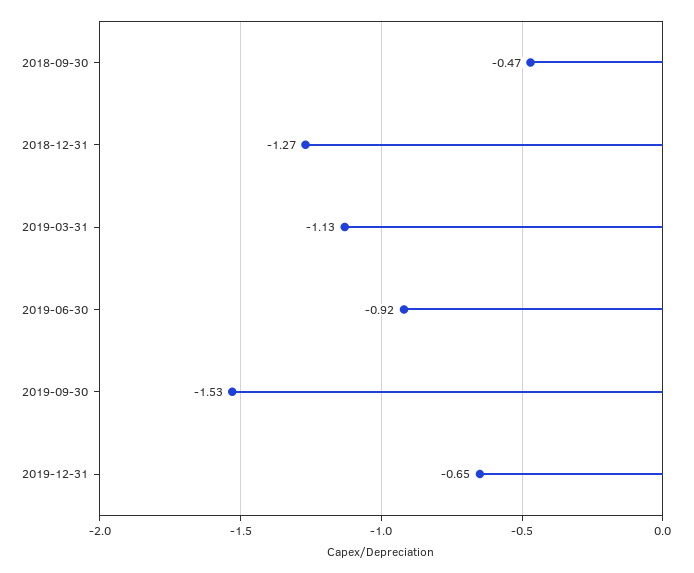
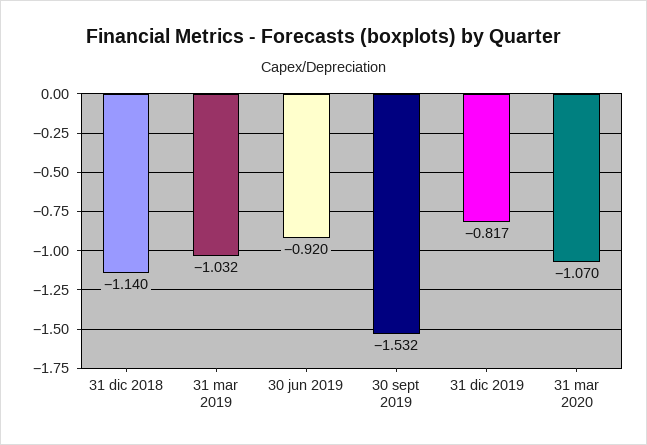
2018-09-30: -0.47 -> none
2018-12-31: -1.27 -> -1.14
2019-03-31: -1.13 -> -1.032
2019-12-31: -0.65 -> -0.817
31 mar 2020: none -> -1.07

